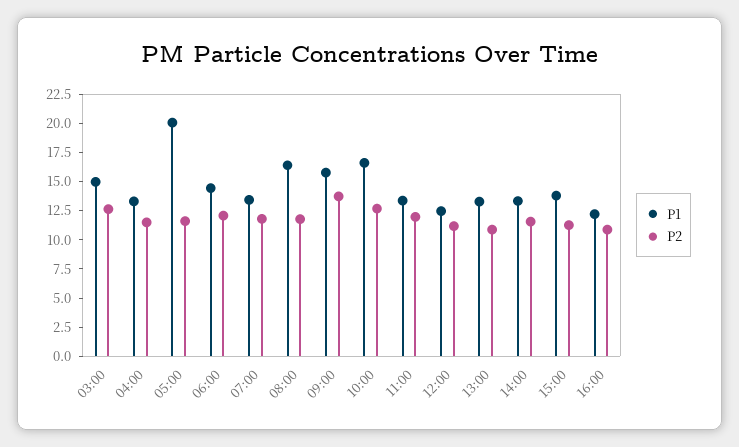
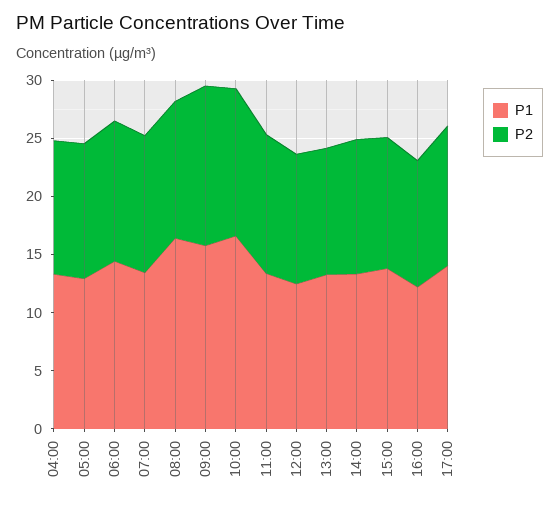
P1, 03:00: 15 -> none
P2, 03:00: 12.5 -> none
P1, 05:00: 20 -> 13
P1, 17:00: none -> 14
P2, 17:00: none -> 12

